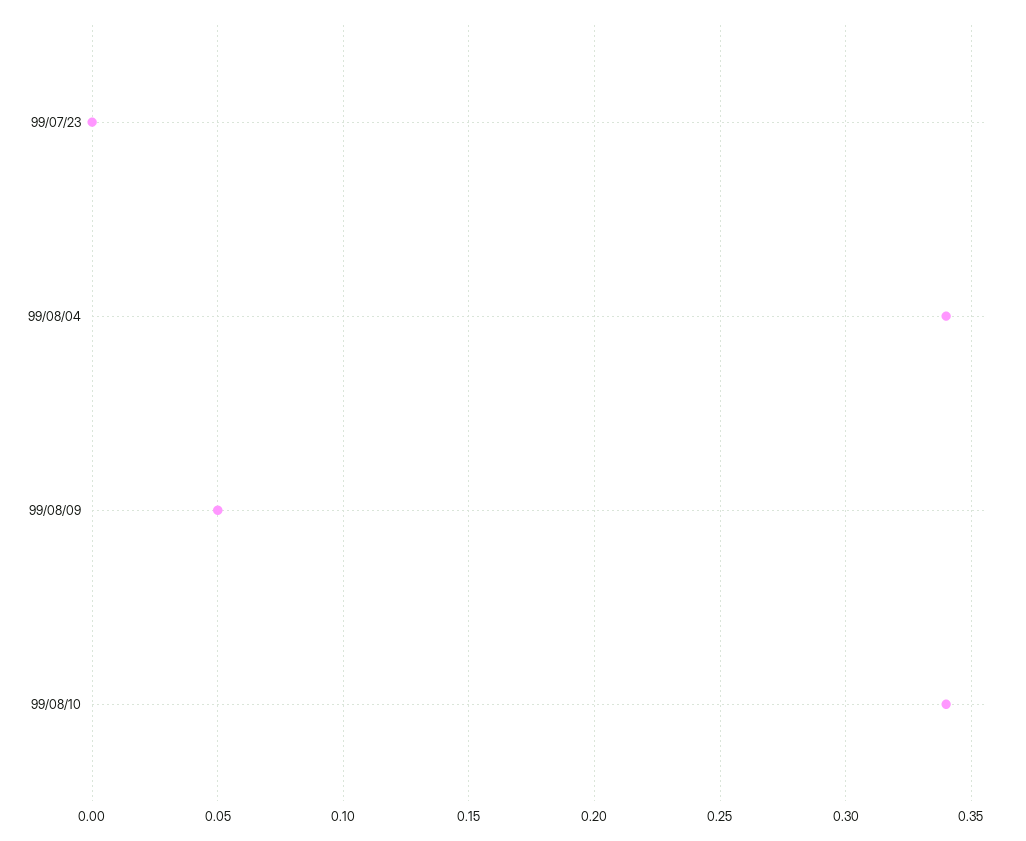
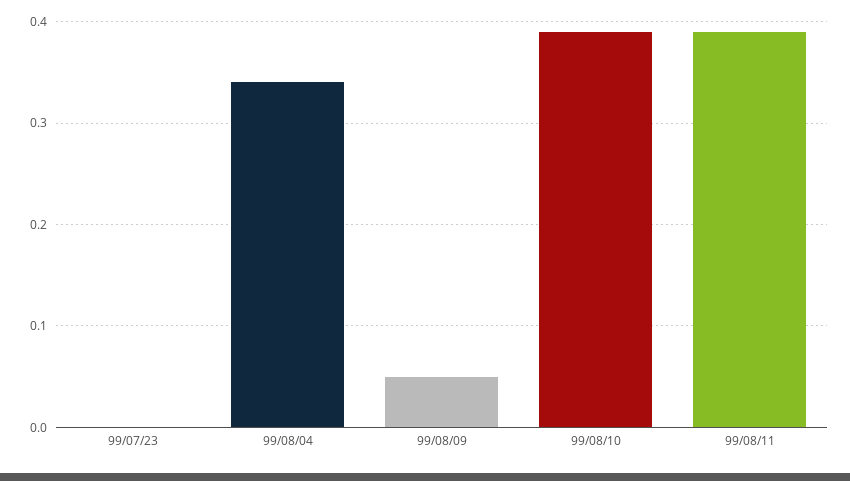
99/08/10: 0.34 -> 0.39
99/08/11: none -> 0.39

